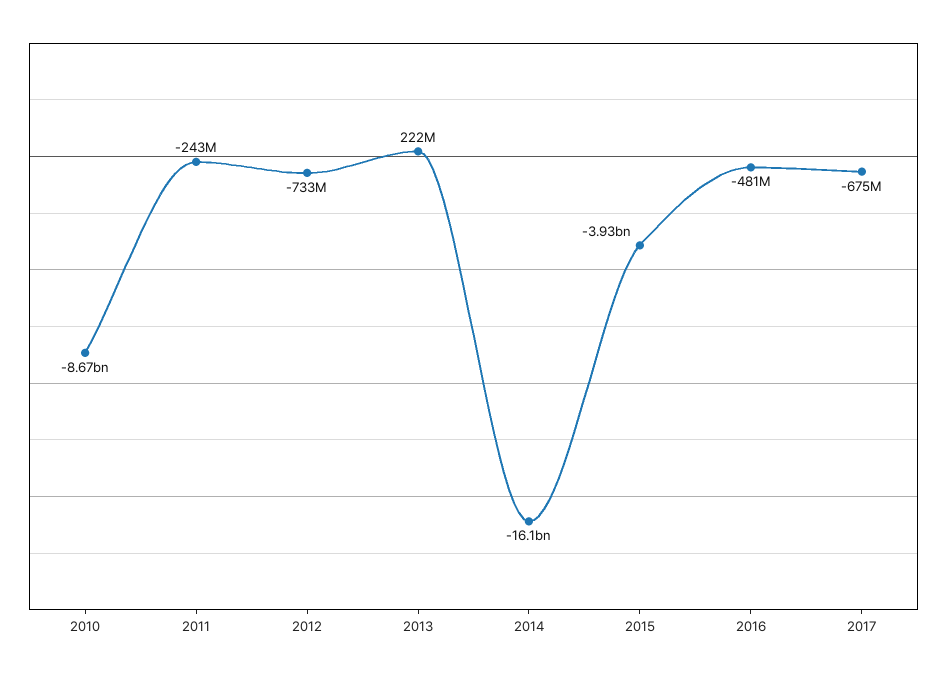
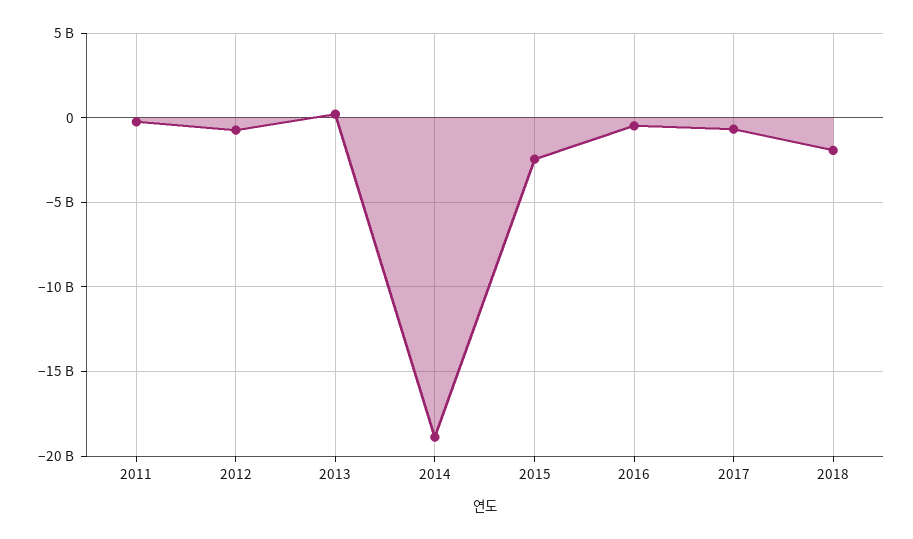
2010: -8670000000 -> none
2014: -16100000000 -> -19000000000
2015: -3930000000 -> -2500000000
2018: none -> -2000000000

